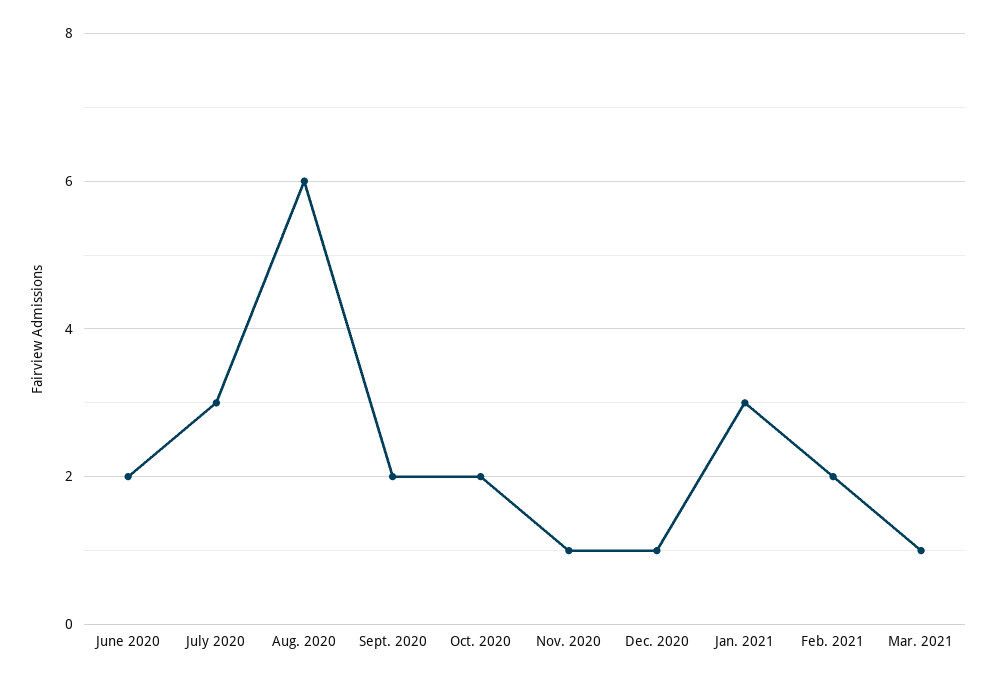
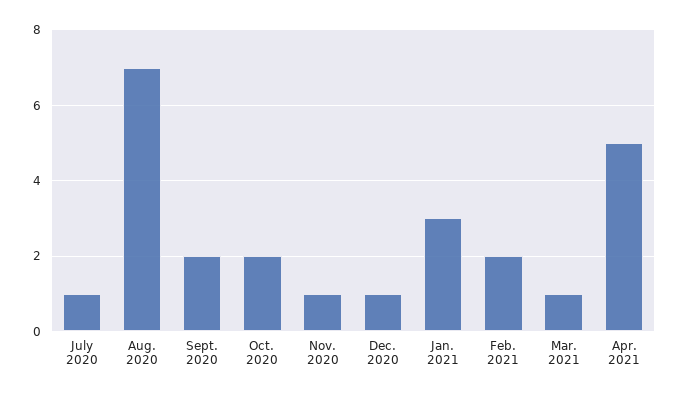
June 2020: 2 -> none
July 2020: 3 -> 1
Aug. 2020: 6 -> 7
Apr. 2021: none -> 5

